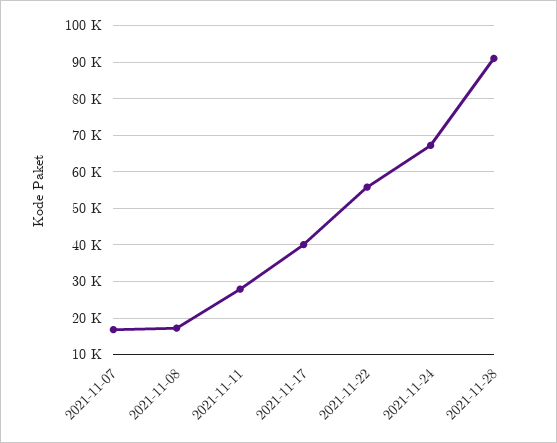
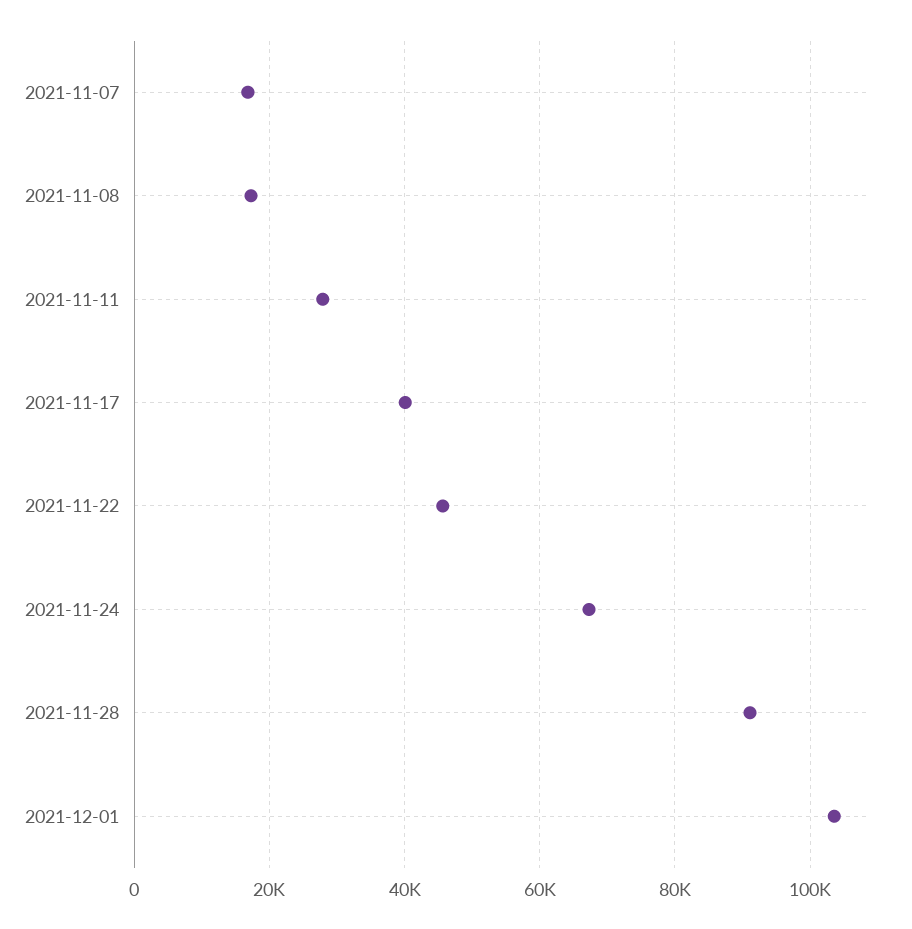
2021-11-22: 56000 -> 46000
2021-12-01: none -> 104000

